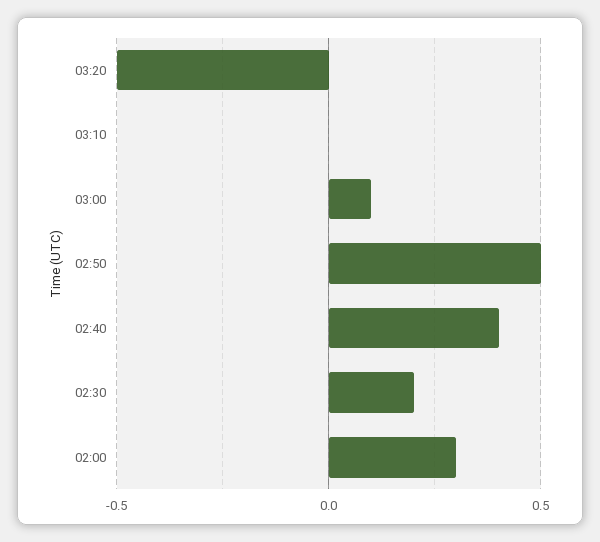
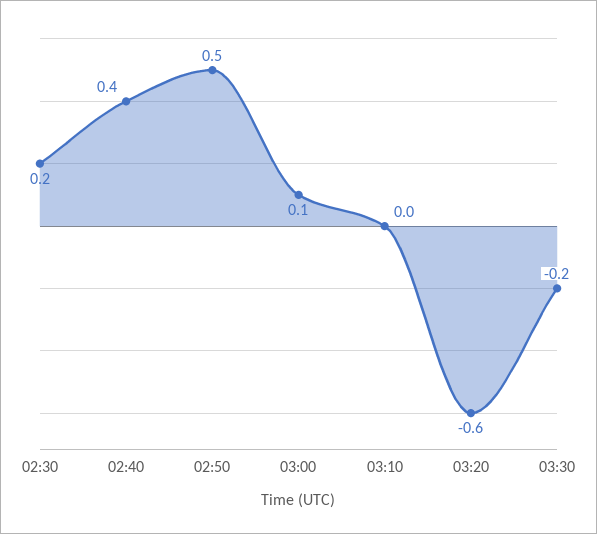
03:20: -0.5 -> -0.6
02:00: 0.3 -> none
03:30: none -> -0.2

